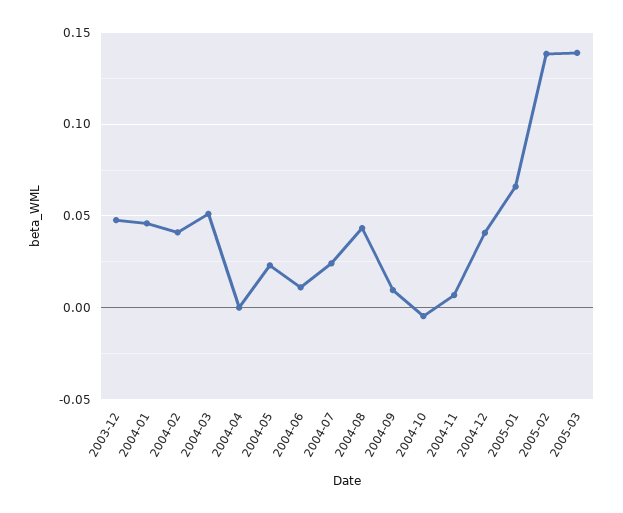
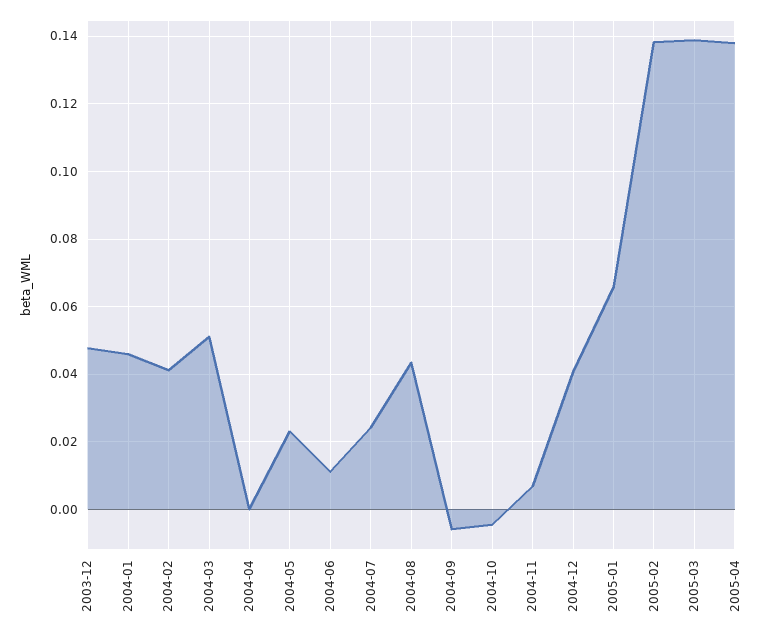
2004-09: 0.01 -> -0.006
2005-04: none -> 0.138

